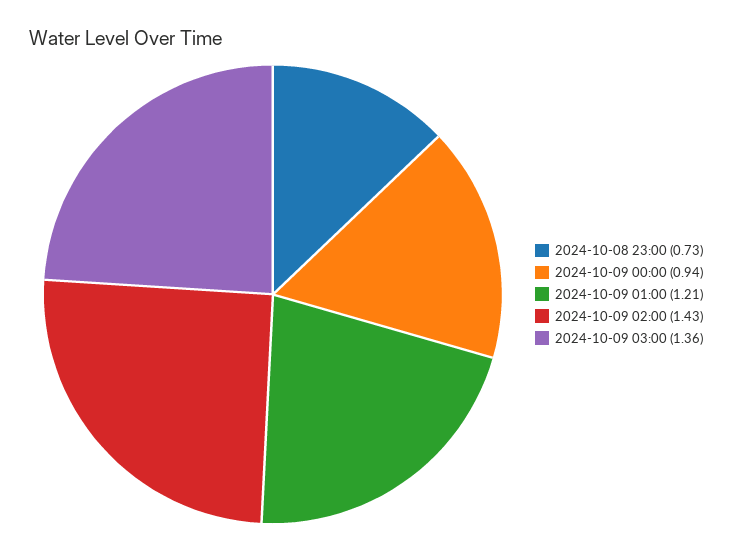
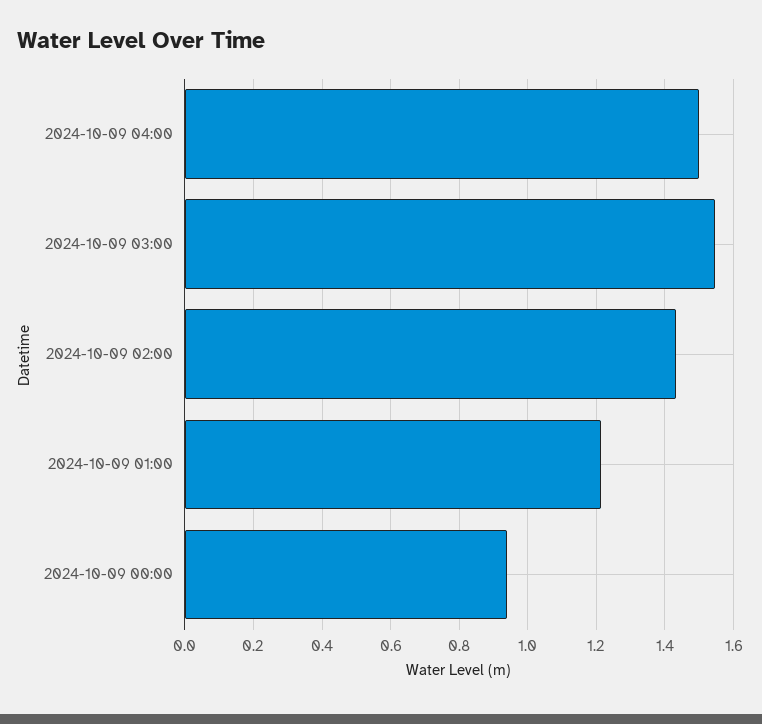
2024-10-08 23:00: 0.73 -> none
2024-10-09 03:00: 1.36 -> 1.54
2024-10-09 04:00: none -> 1.5

